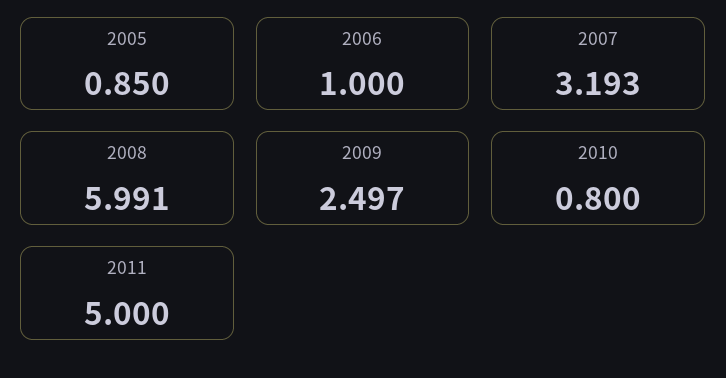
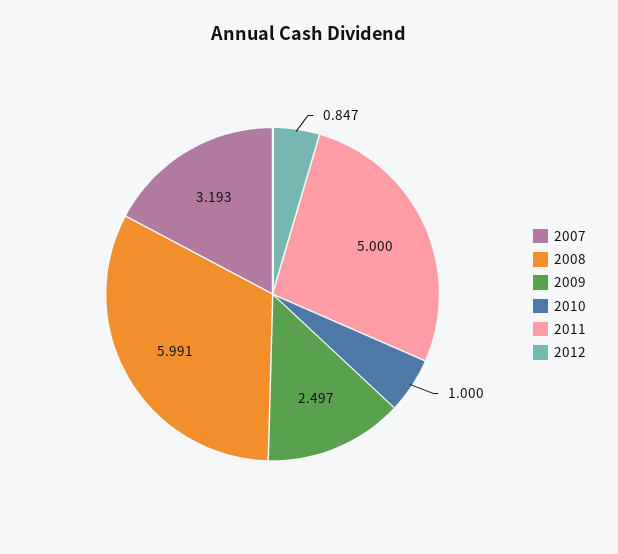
2005: 0.85 -> none
2006: 1 -> none
2010: 0.8 -> 1
2012: none -> 0.847

